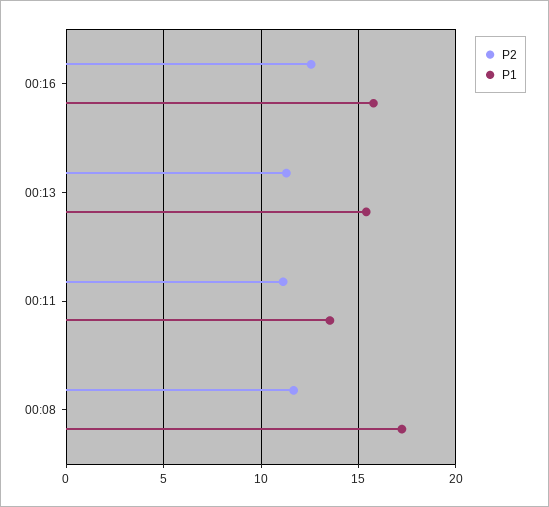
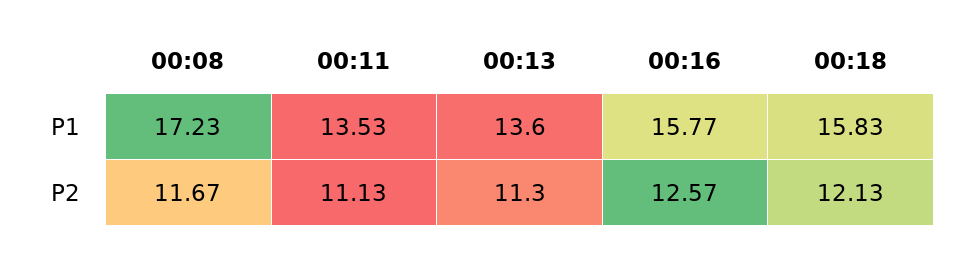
P1, 00:13: 15.5 -> 13.6
P1, 00:18: none -> 15.83
P2, 00:18: none -> 12.13

